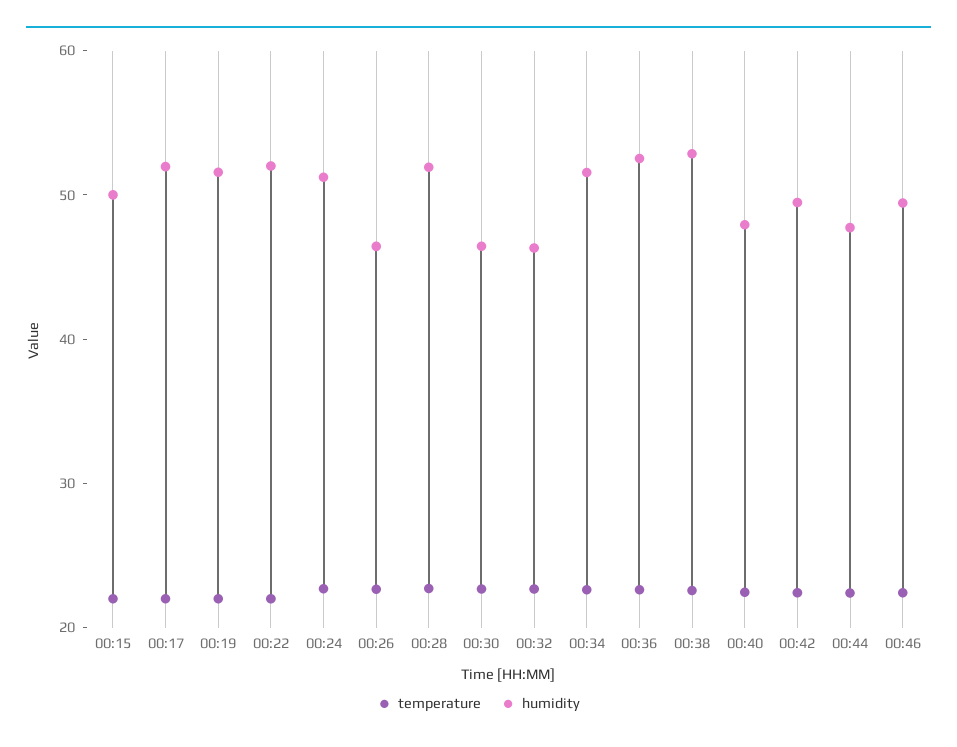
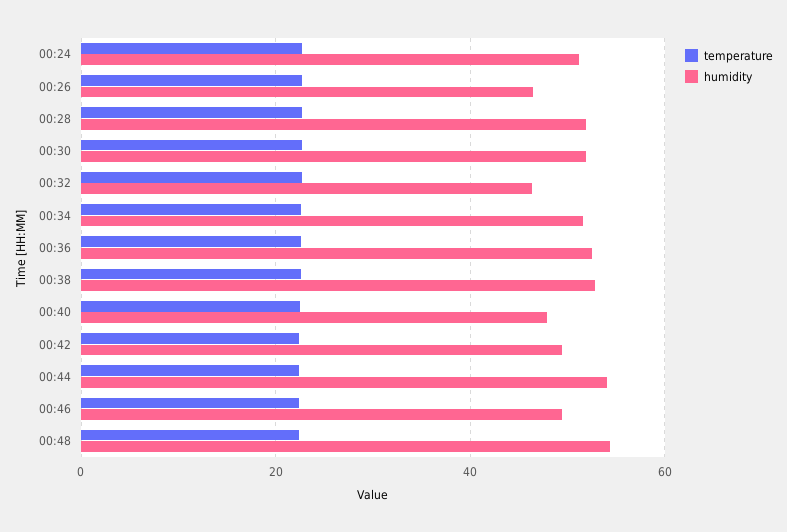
temperature, 00:15: 22 -> none
humidity, 00:15: 50 -> none
temperature, 00:17: 22 -> none
humidity, 00:17: 52 -> none
temperature, 00:19: 22 -> none
humidity, 00:19: 52 -> none
temperature, 00:22: 22 -> none
humidity, 00:22: 52 -> none
humidity, 00:30: 46 -> 52
humidity, 00:44: 48 -> 54
temperature, 00:48: none -> 22
humidity, 00:48: none -> 54

